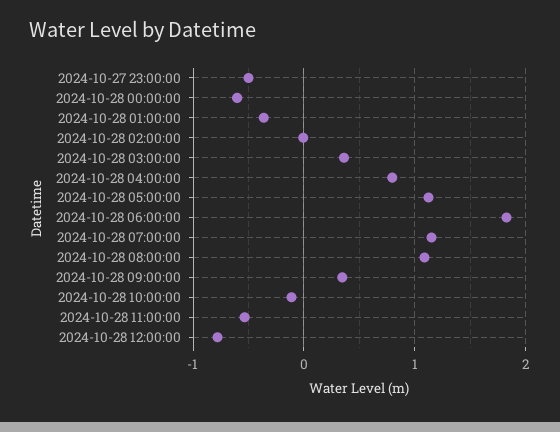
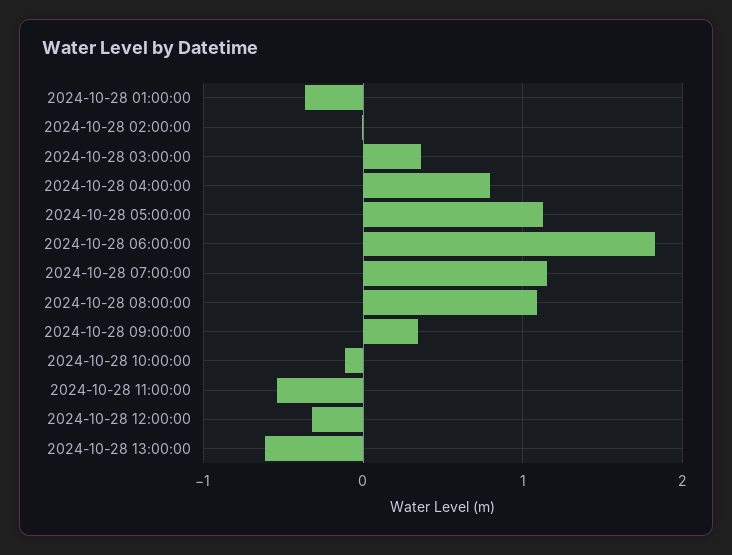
2024-10-27 23:00:00: -0.5 -> none
2024-10-28 00:00:00: -0.6 -> none
2024-10-28 12:00:00: -0.8 -> -0.3
2024-10-28 13:00:00: none -> -0.6

